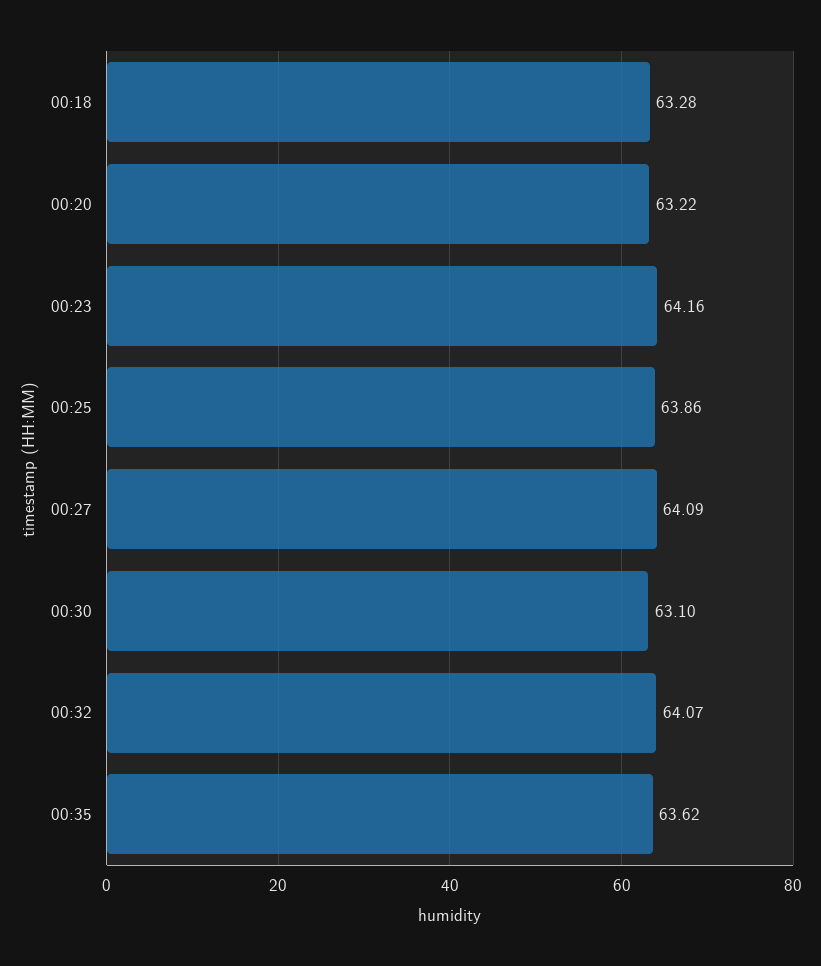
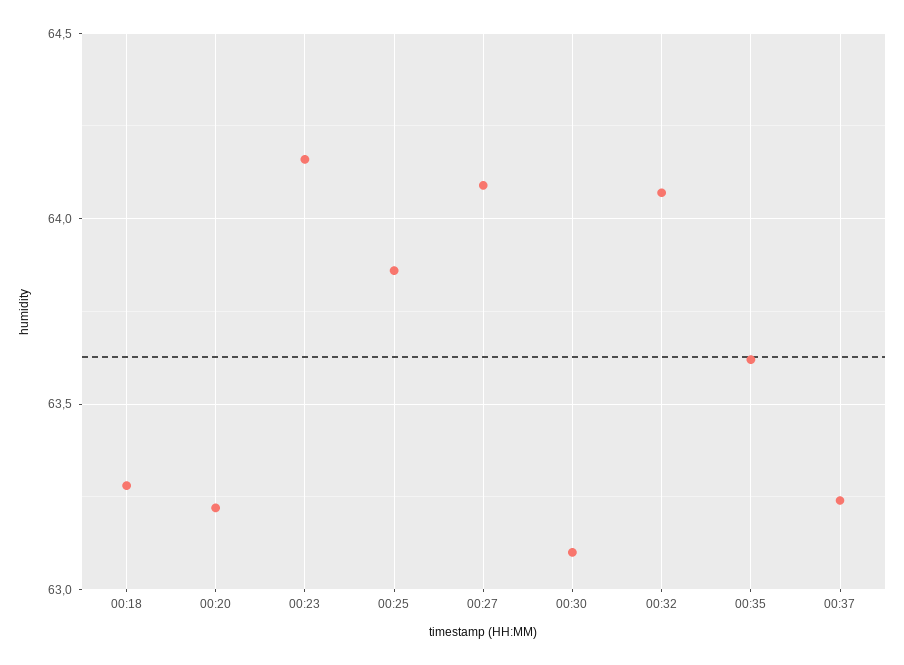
00:37: none -> 63.25

